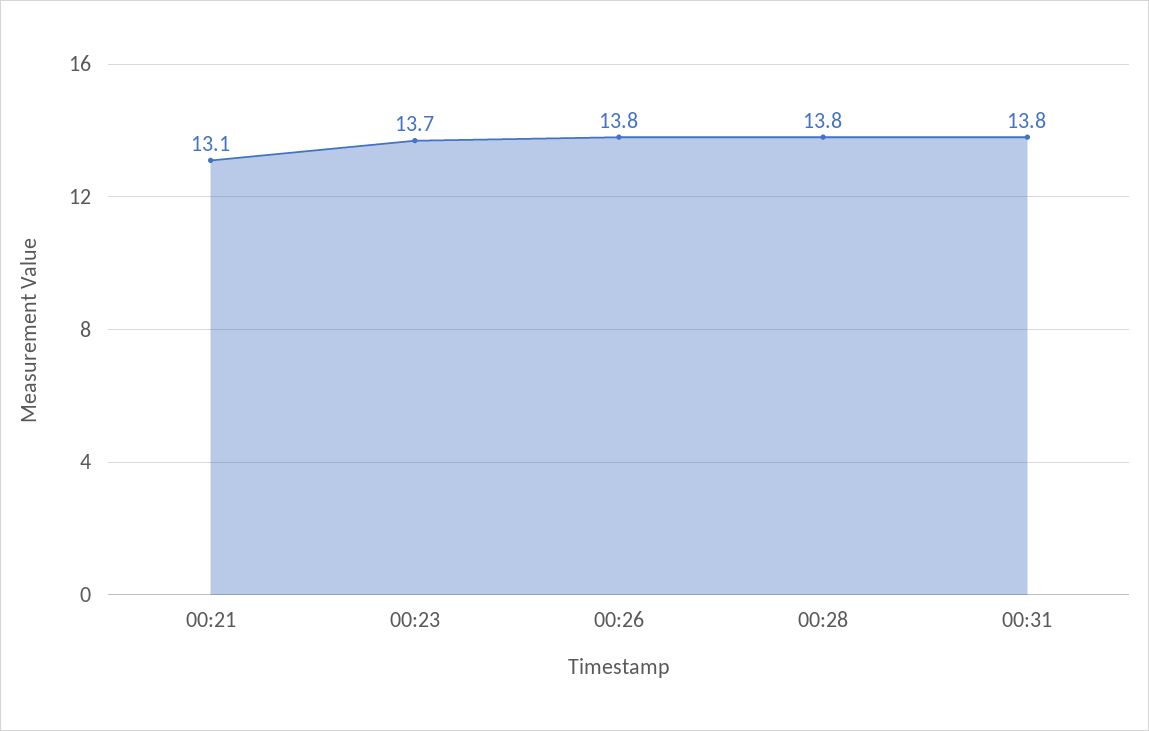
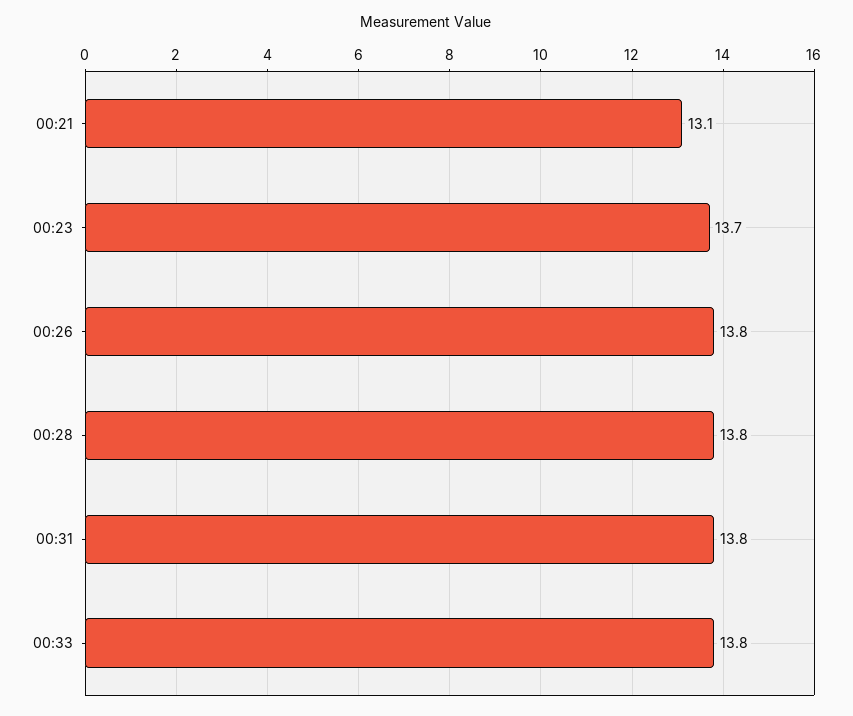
00:33: none -> 13.8

